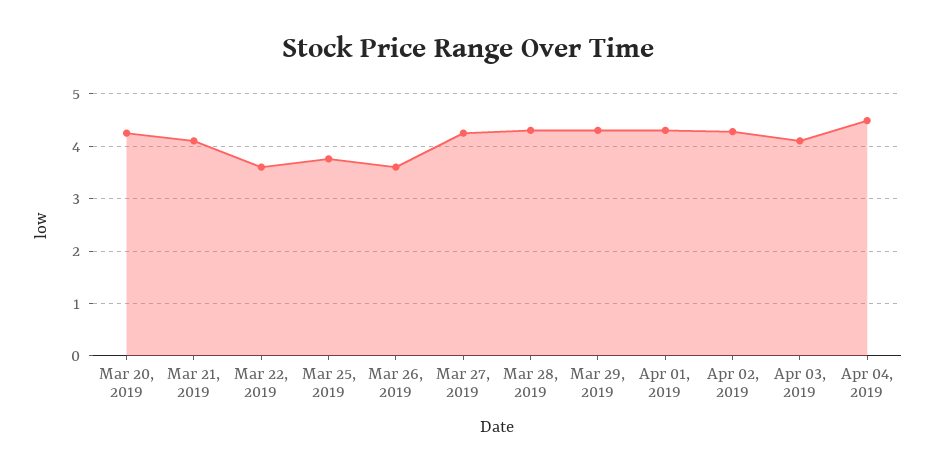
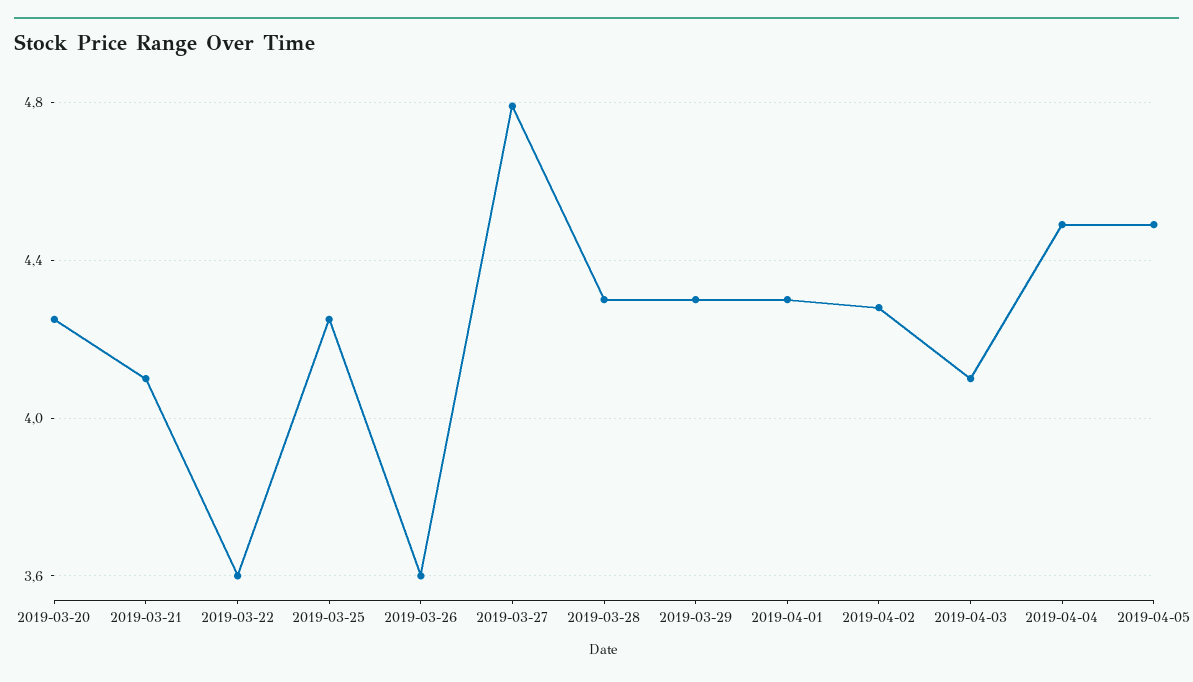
Mar 25, 2019: 3.8 -> 4.25
Mar 27, 2019: 4.2 -> 4.8
2019-04-05: none -> 4.5

